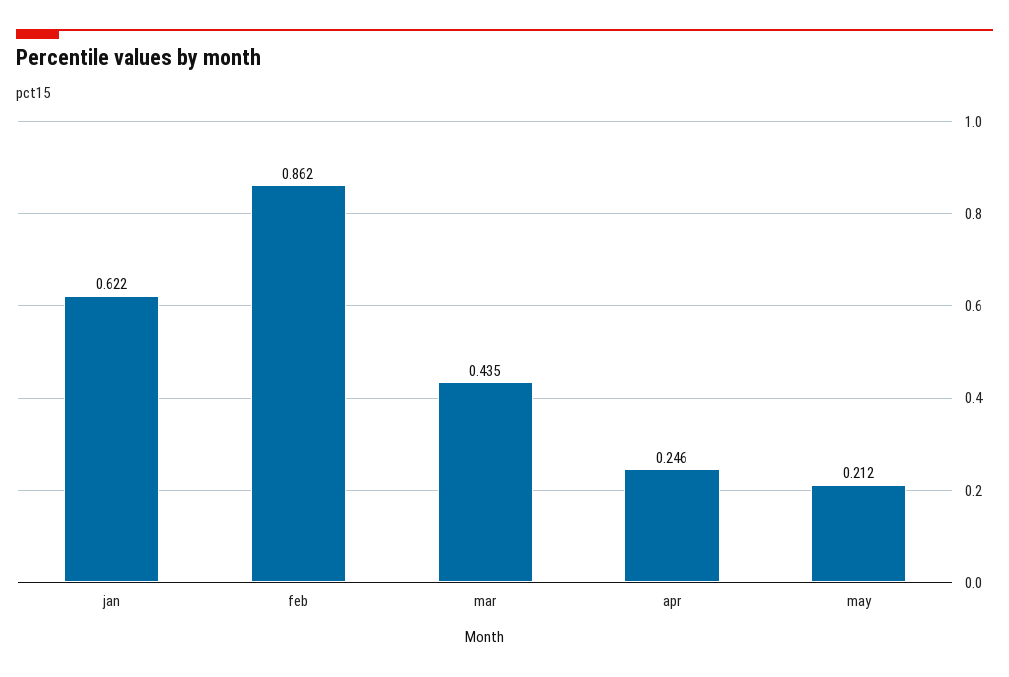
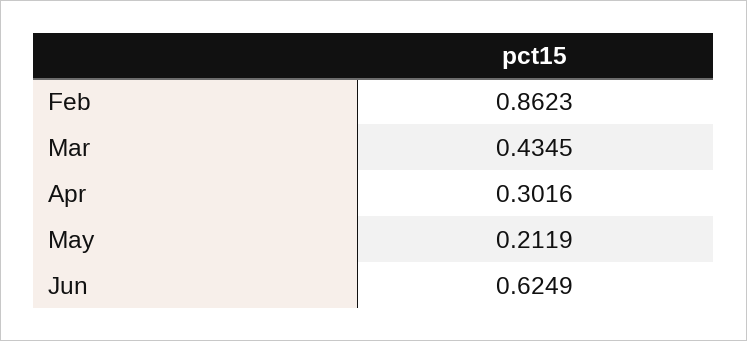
jan: 0.622 -> none
apr: 0.246 -> 0.3016
Jun: none -> 0.6249

